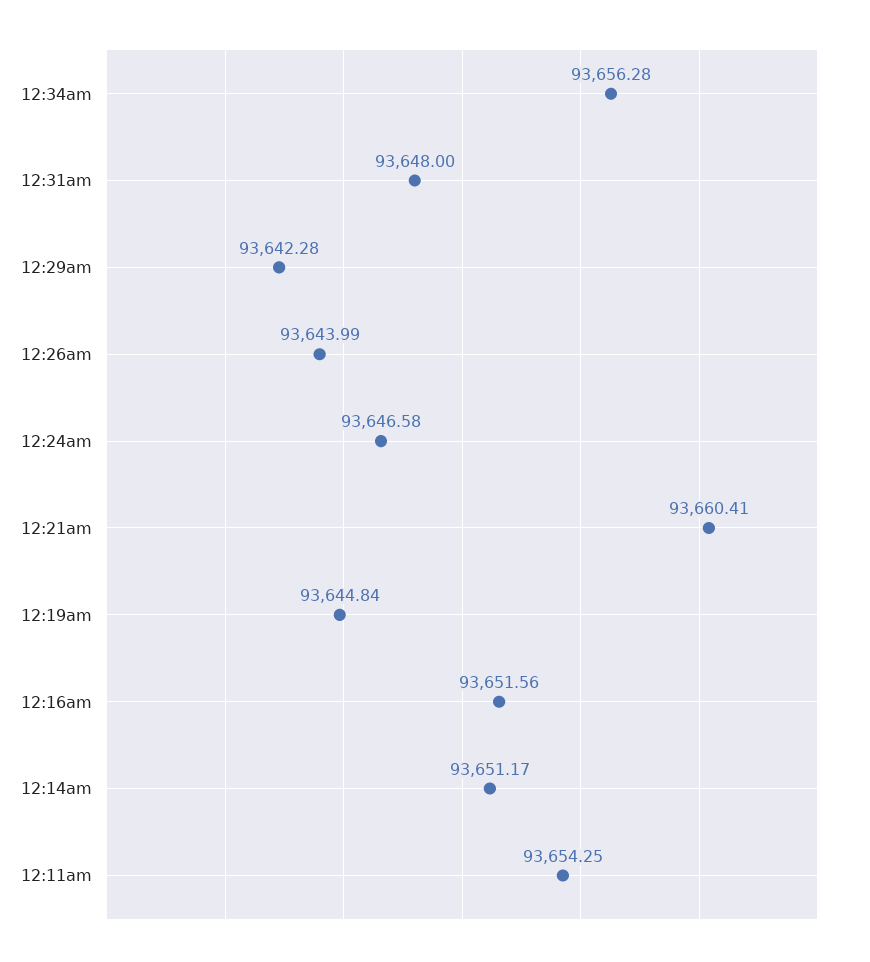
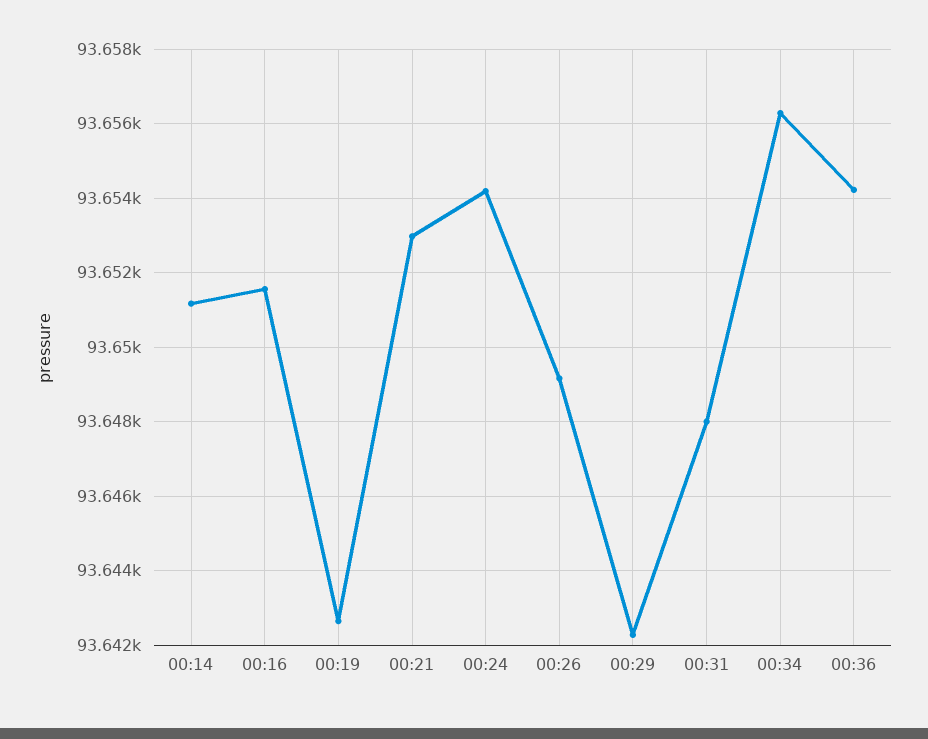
12:26am: 93643.99 -> 93649.2
12:24am: 93646.58 -> 93654.2
12:21am: 93660.41 -> 93653
12:19am: 93644.84 -> 93642.6
12:11am: 93654.25 -> none
00:36: none -> 93654.2

